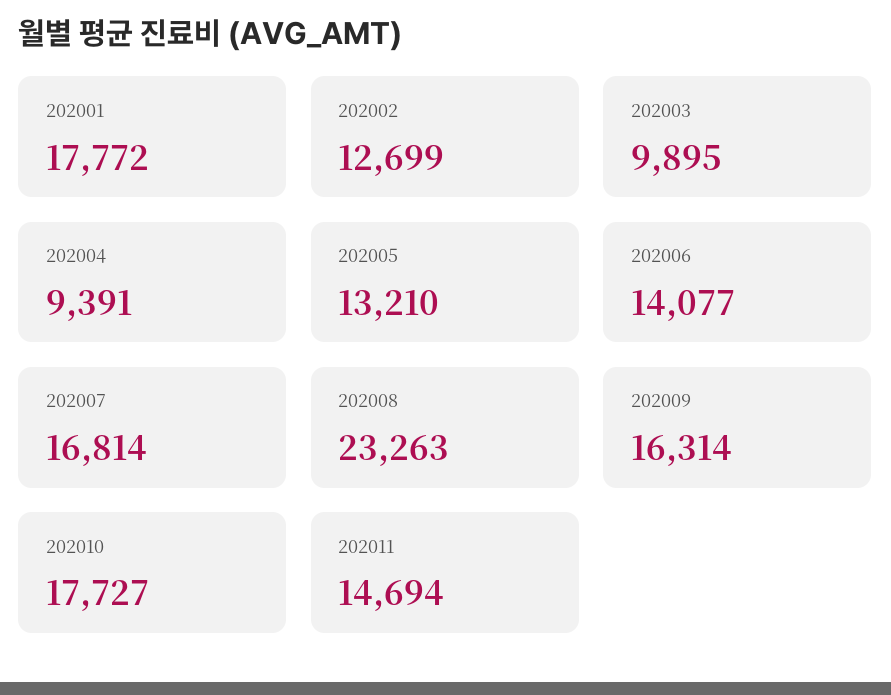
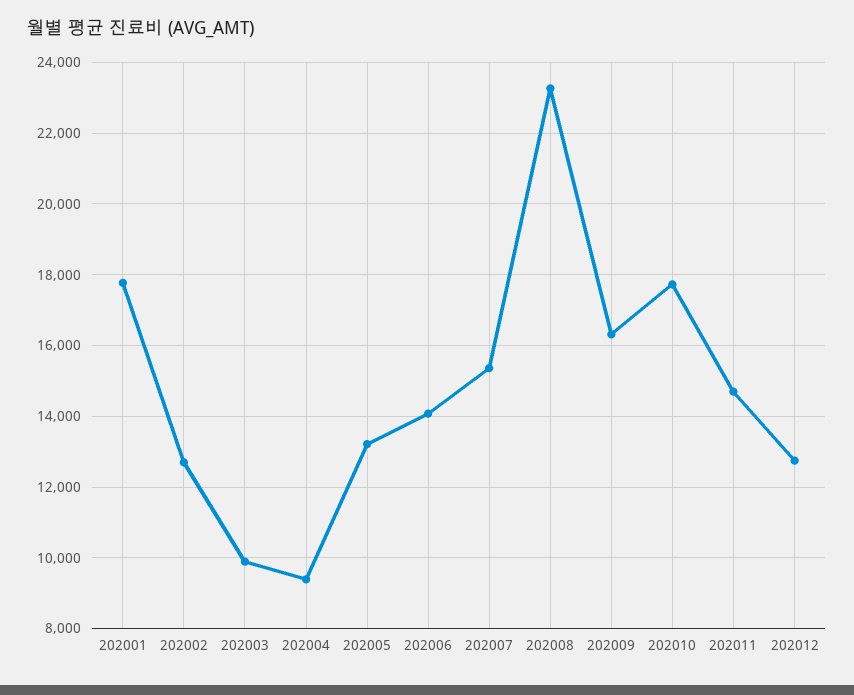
202007: 16814 -> 15400
202012: none -> 12800

